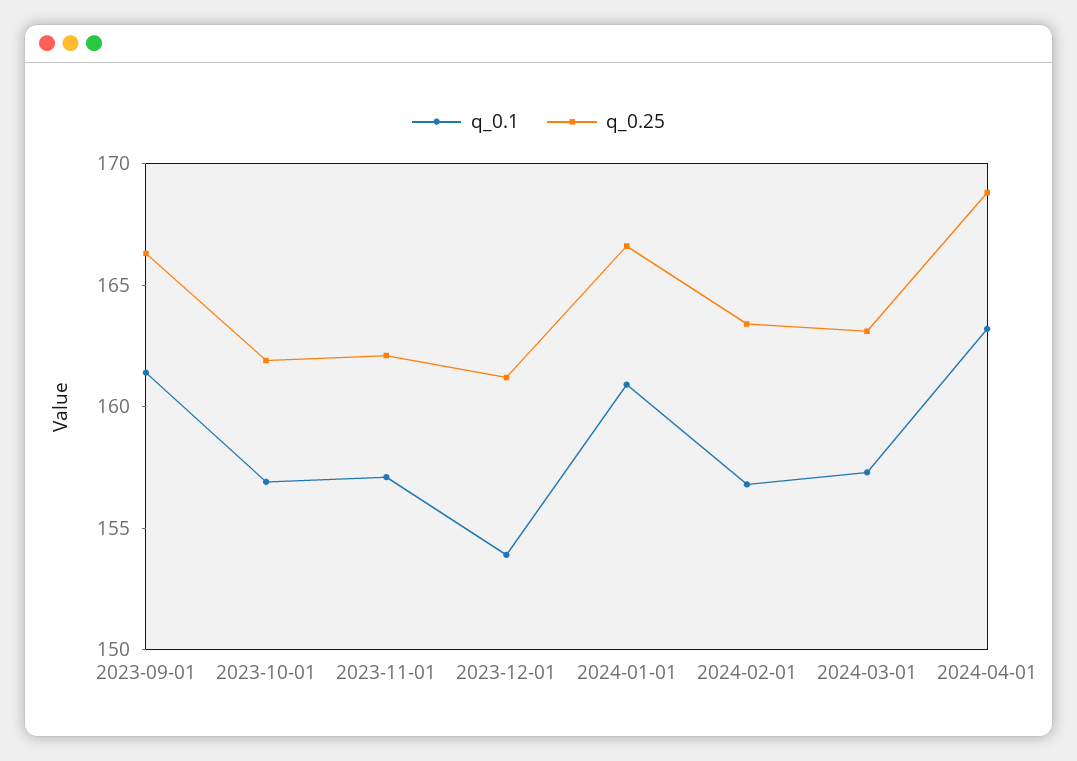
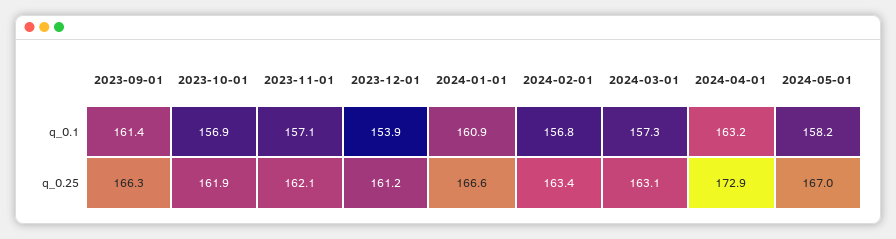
q_0.25, 2024-04-01: 169 -> 172.9
q_0.1, 2024-05-01: none -> 158.2
q_0.25, 2024-05-01: none -> 167

